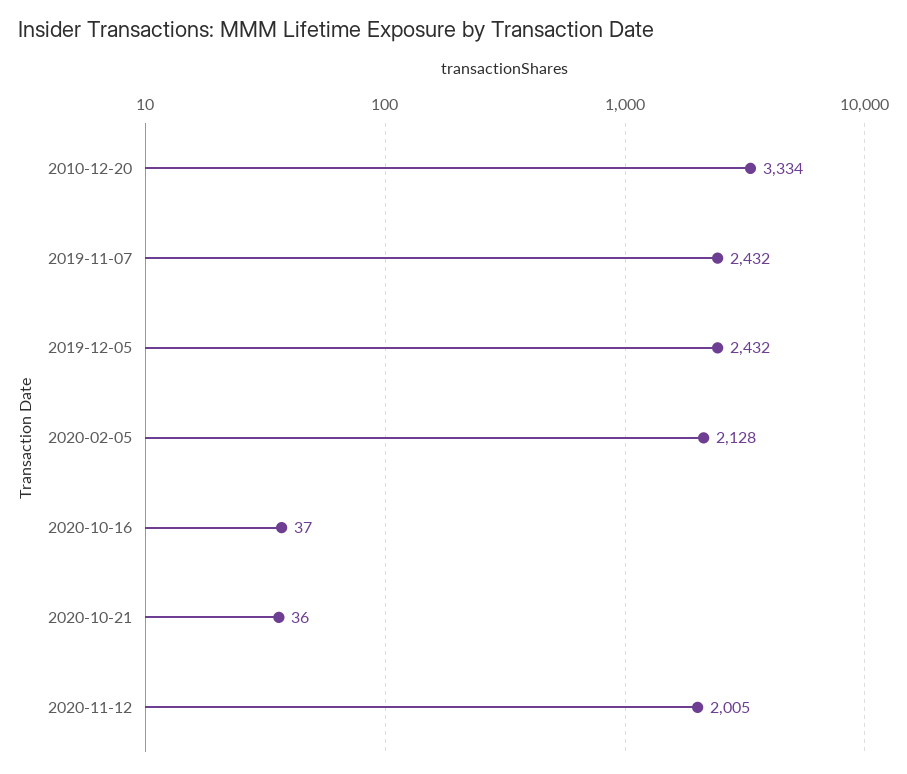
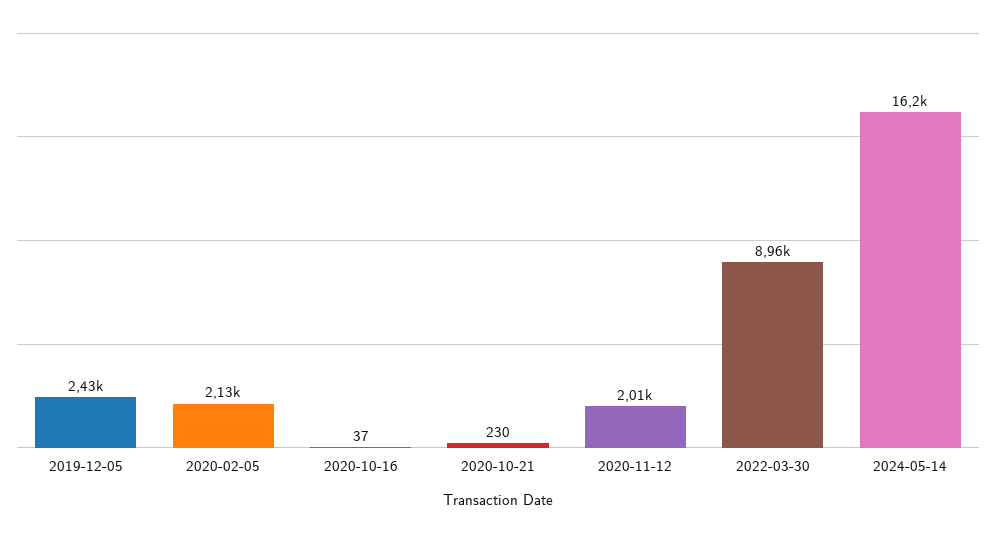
2010-12-20: 3334 -> none
2019-11-07: 2432 -> none
2020-10-21: 36 -> 230
2022-03-30: none -> 8960
2024-05-14: none -> 16200

